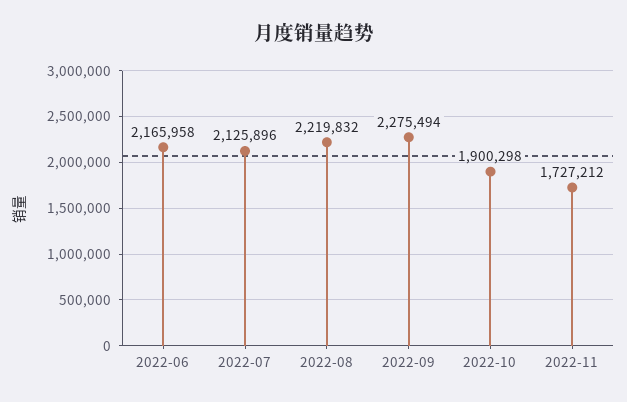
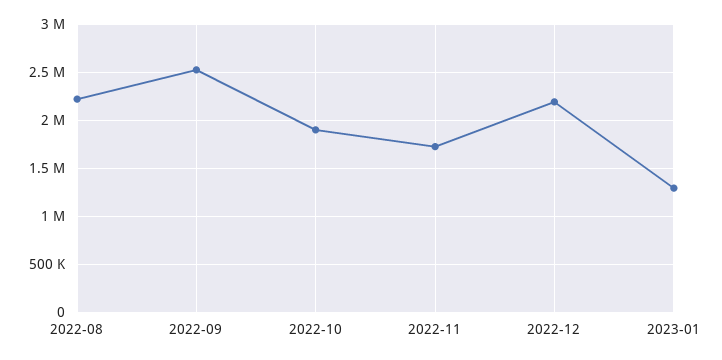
2022-06: 2165958 -> none
2022-07: 2125896 -> none
2022-09: 2275494 -> 2500000
2022-12: none -> 2200000
2023-01: none -> 1300000

